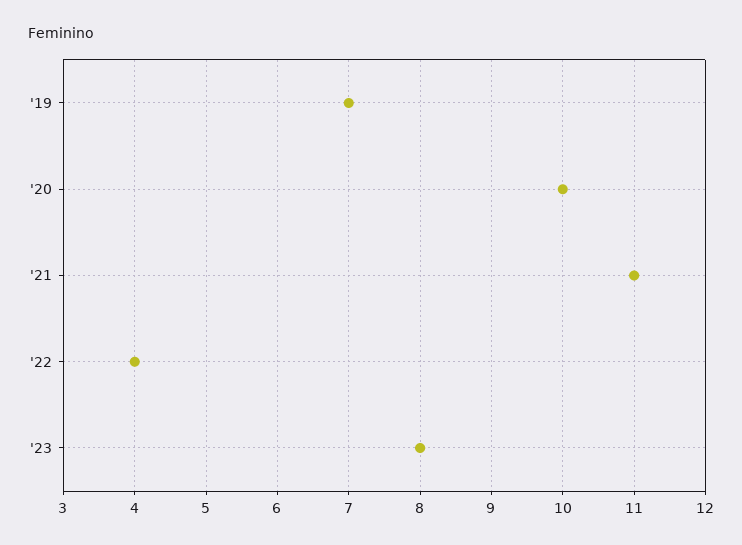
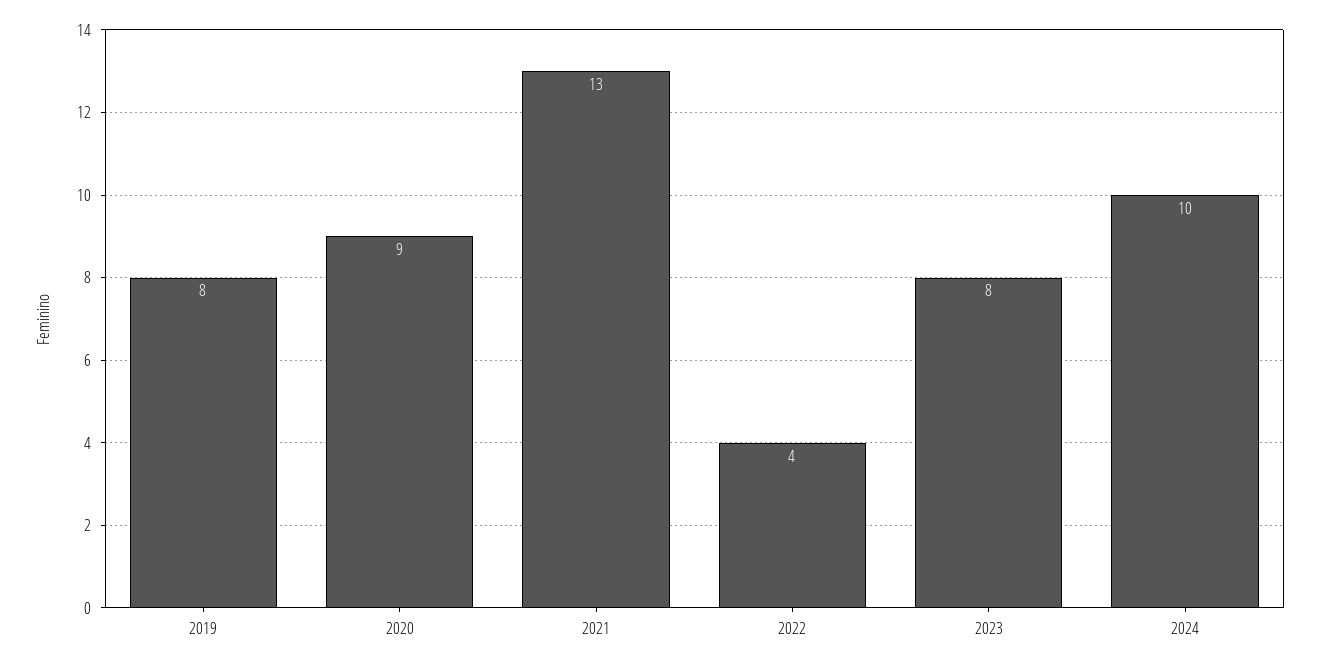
'19: 7 -> 8
'20: 10 -> 9
'21: 11 -> 13
2024: none -> 10

